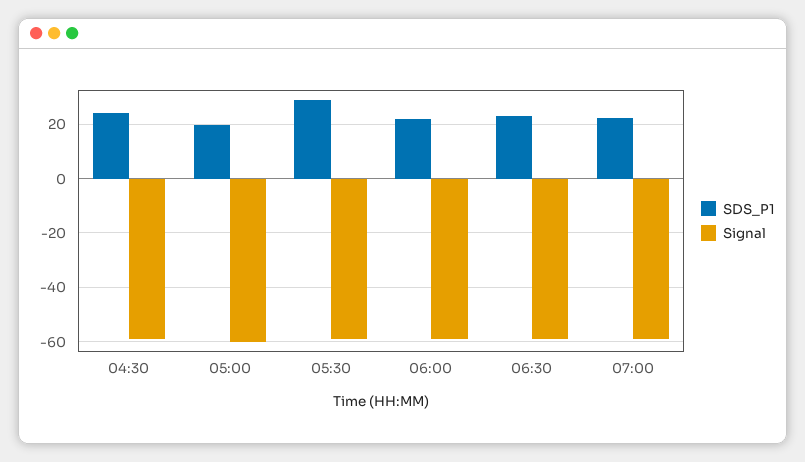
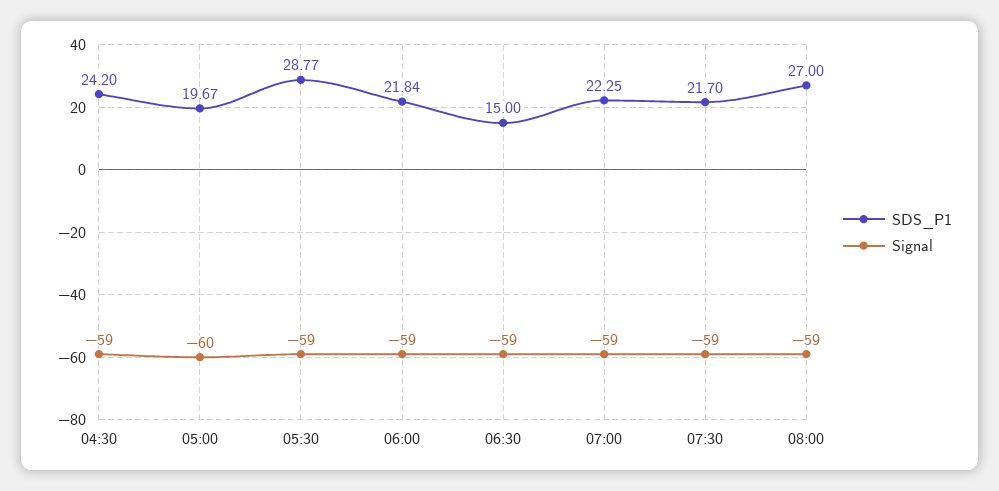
SDS_P1, 06:30: 22.5 -> 15
SDS_P1, 07:30: none -> 21.7
Signal, 07:30: none -> -59
SDS_P1, 08:00: none -> 27
Signal, 08:00: none -> -59

